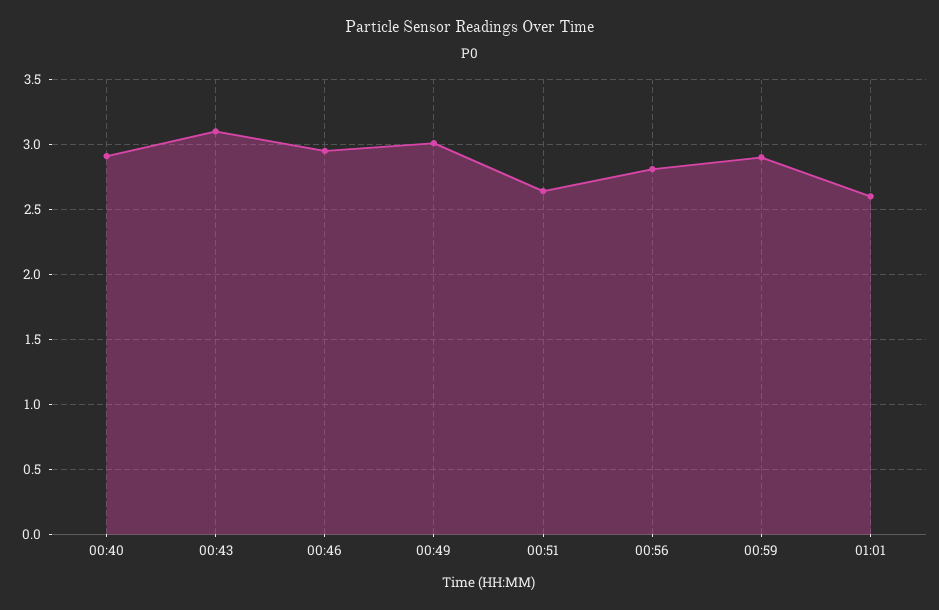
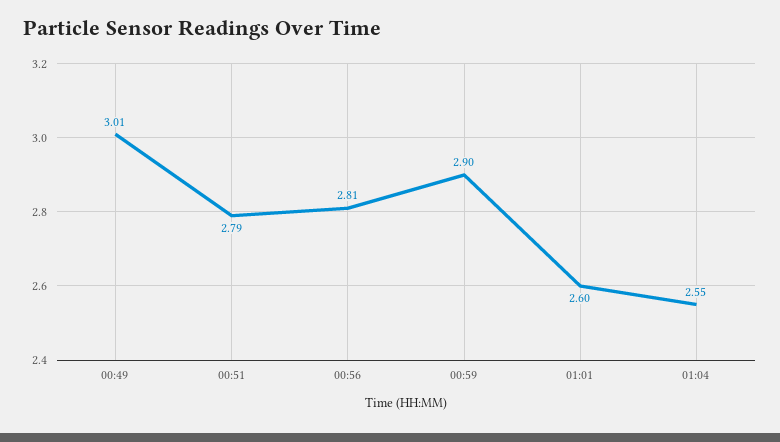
00:40: 2.9 -> none
00:43: 3.1 -> none
00:46: 2.95 -> none
00:51: 2.65 -> 2.79
01:04: none -> 2.55

